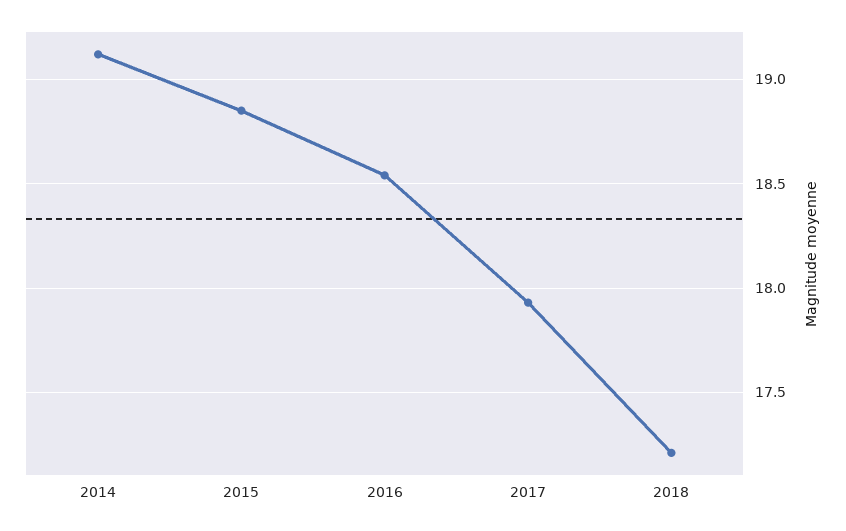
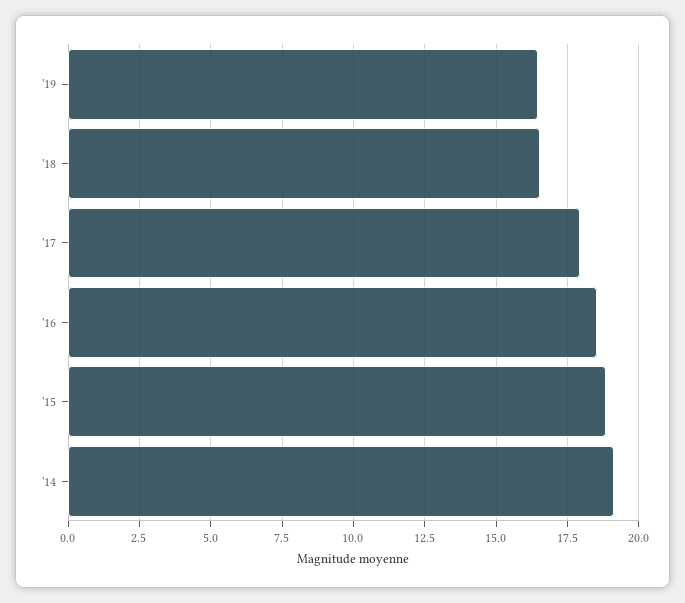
2018: 17.2 -> 16.5
'19: none -> 16.5

